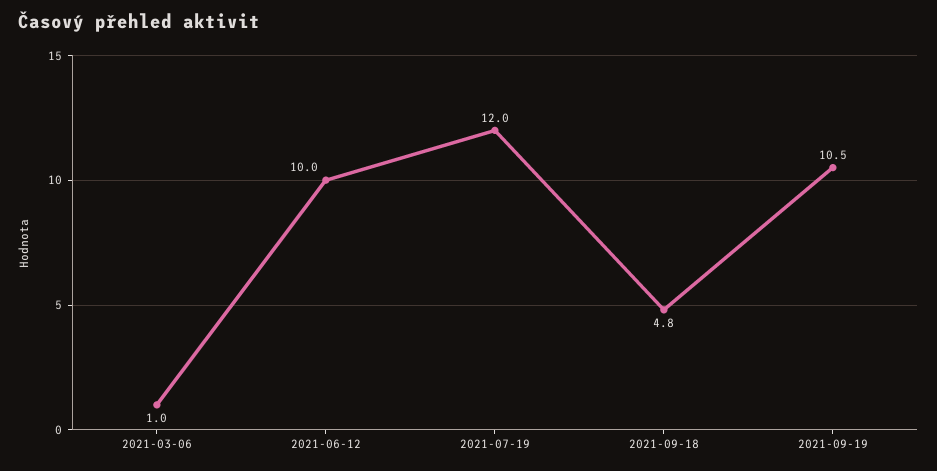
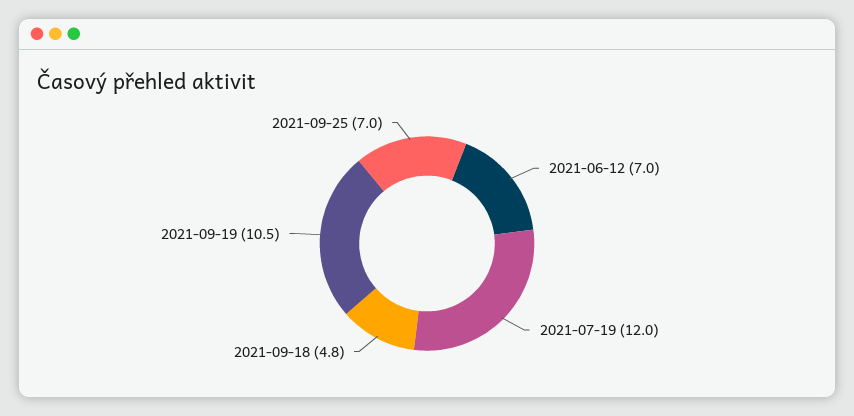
2021-03-06: 1 -> none
2021-06-12: 10 -> 7
2021-09-25: none -> 7

